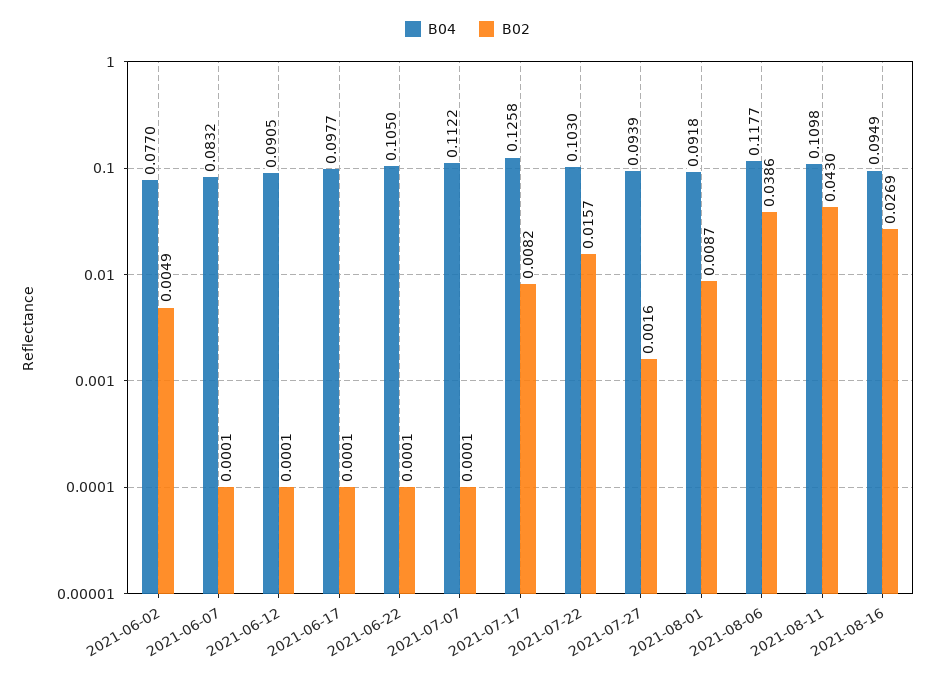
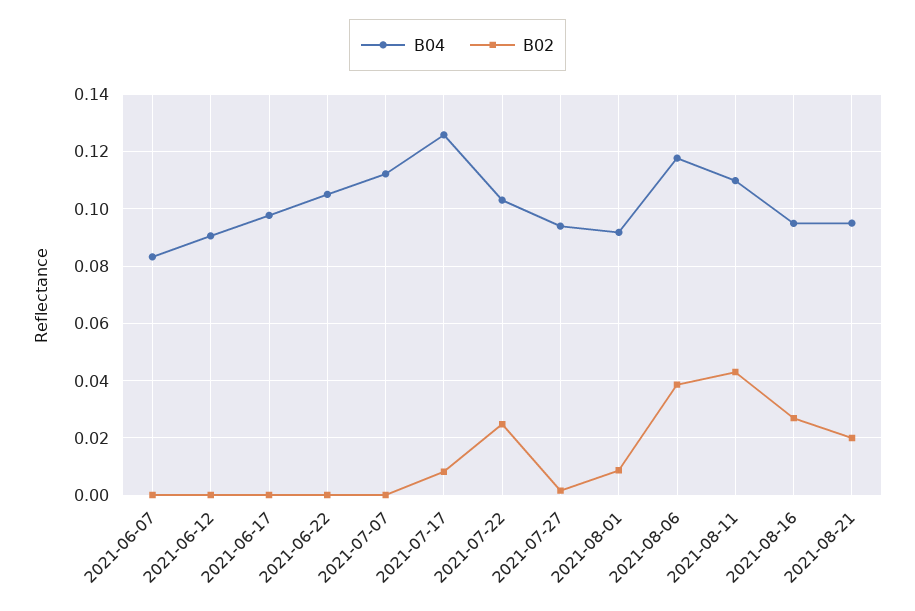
B04, 2021-06-02: 0.077 -> none
B02, 2021-06-02: 0.0049 -> none
B02, 2021-07-22: 0.0157 -> 0.025
B04, 2021-08-21: none -> 0.095
B02, 2021-08-21: none -> 0.02

